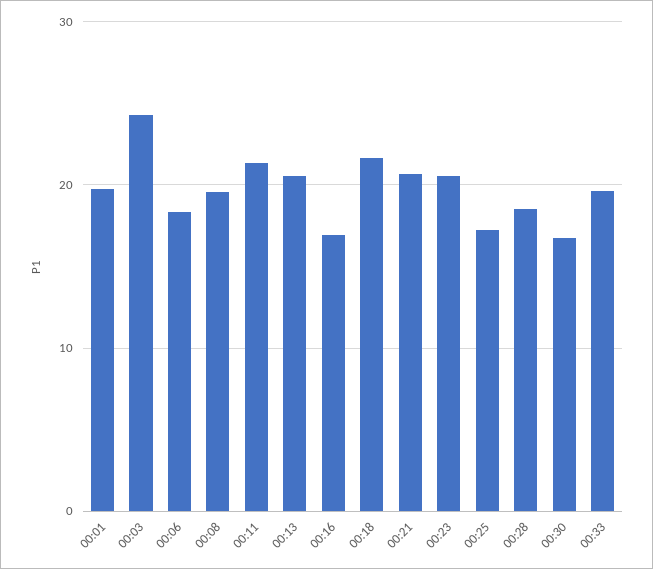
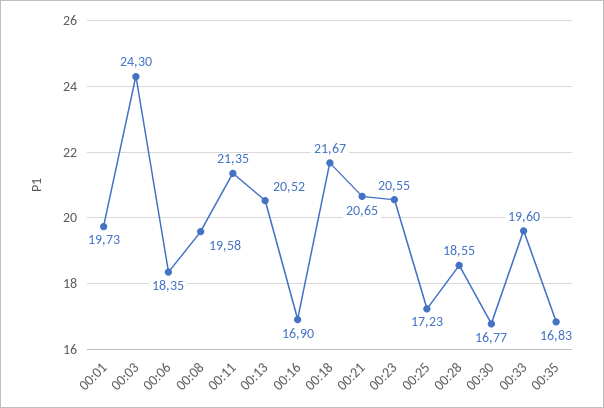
00:35: none -> 16.83

